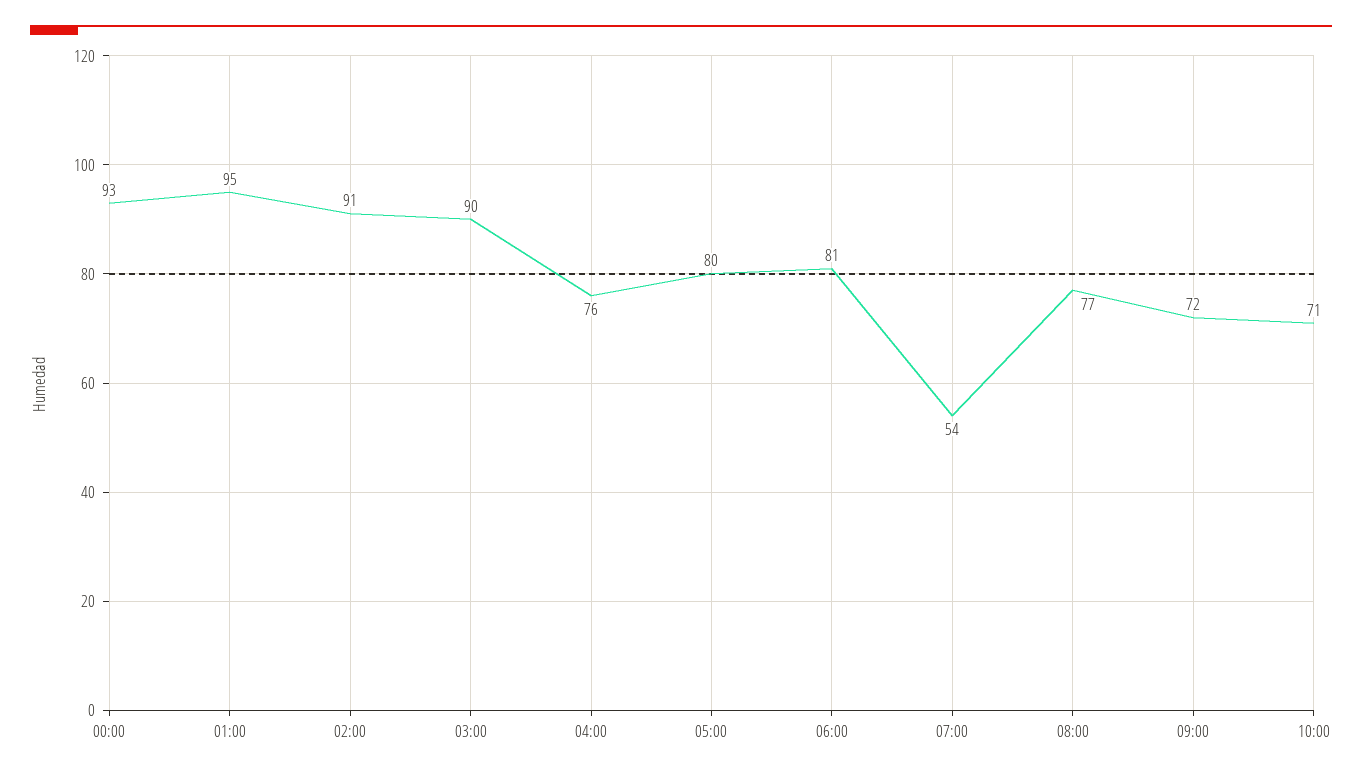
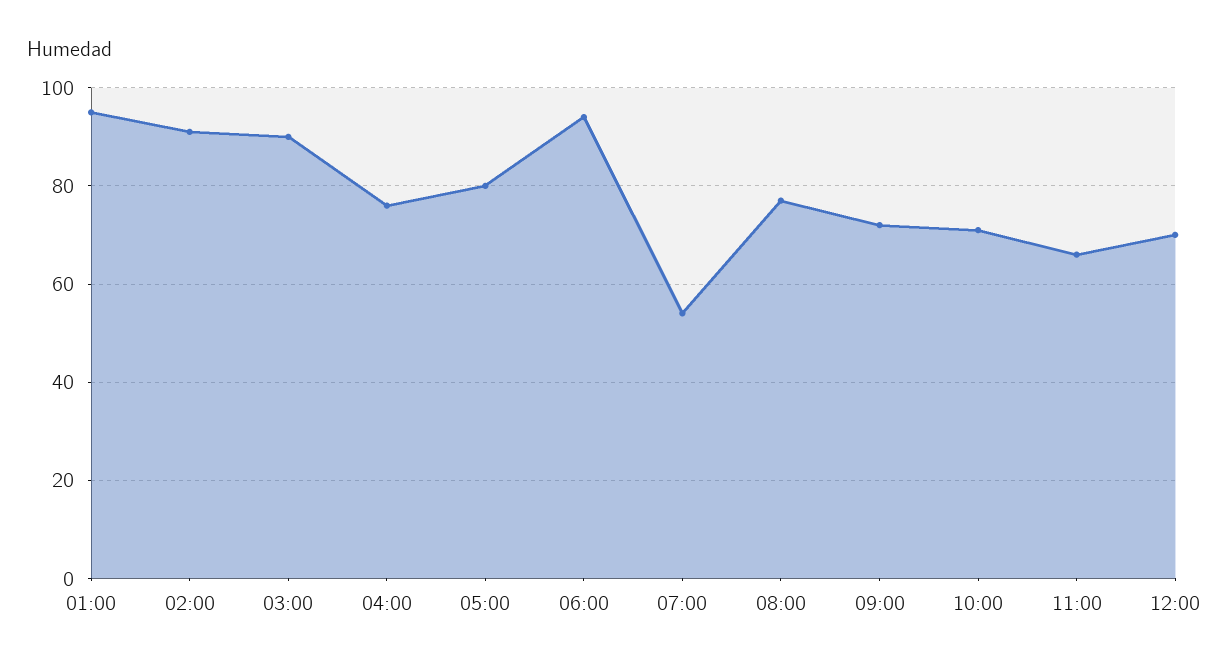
00:00: 93 -> none
06:00: 81 -> 95
11:00: none -> 65
12:00: none -> 70

